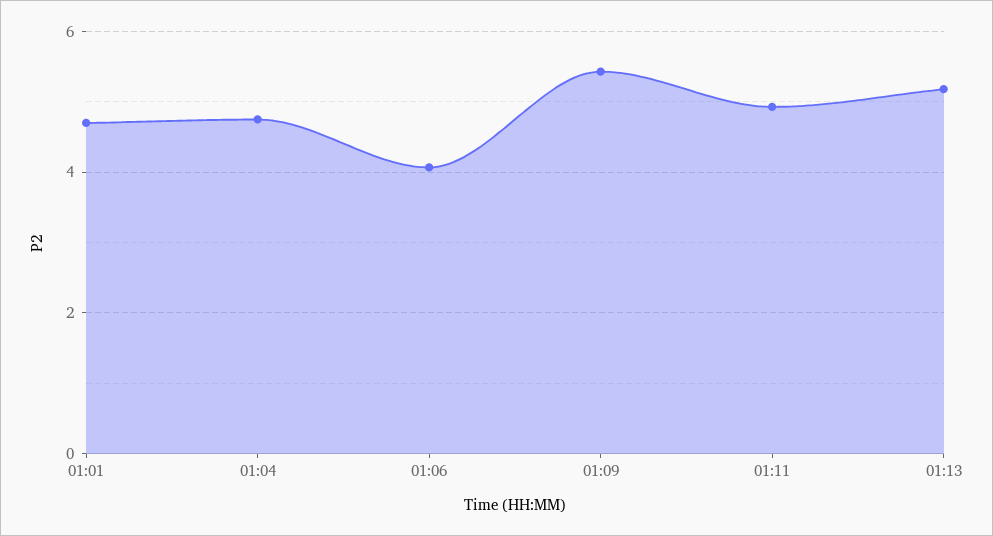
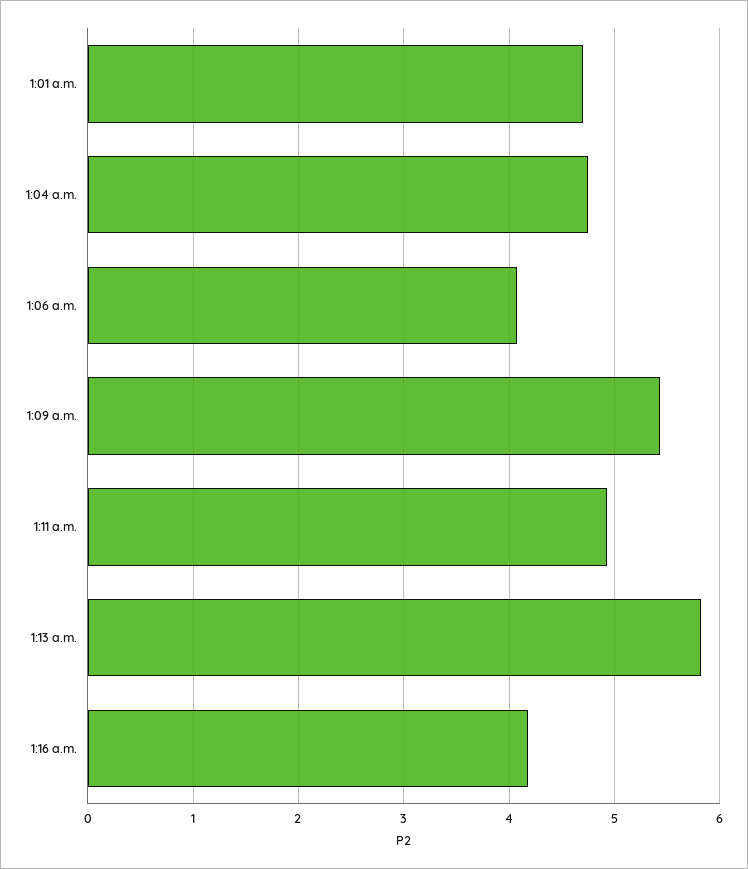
01:13: 5.2 -> 5.8
1:16 a.m.: none -> 4.2

